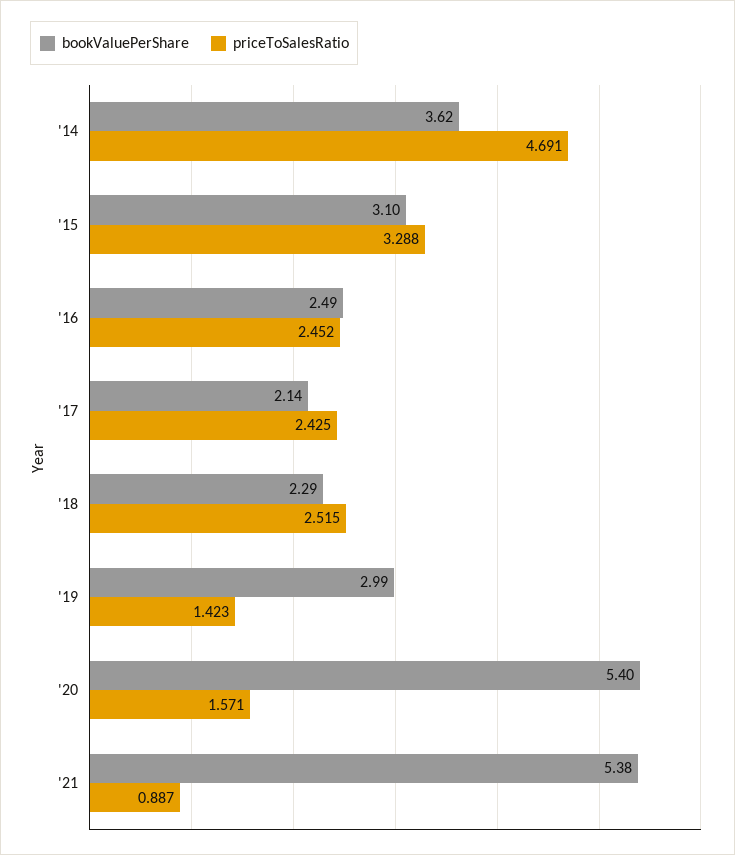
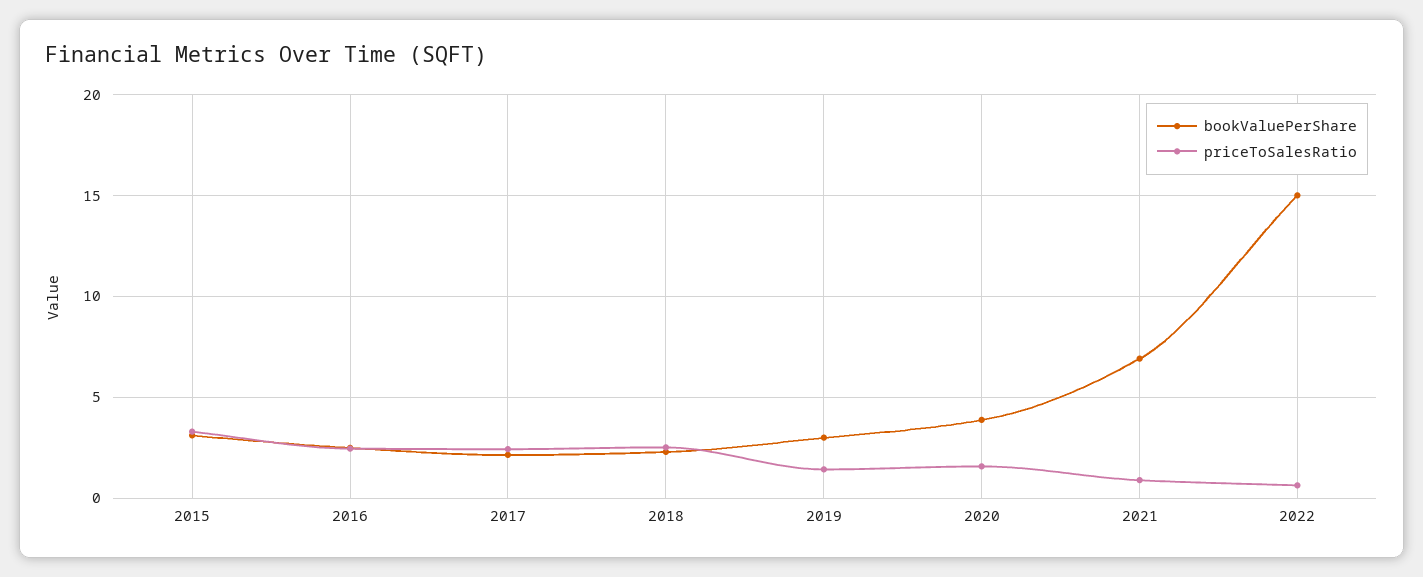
bookValuePerShare, '14: 3.62 -> none
priceToSalesRatio, '14: 4.691 -> none
bookValuePerShare, '20: 5.4 -> 4
bookValuePerShare, '21: 5.38 -> 7
bookValuePerShare, 2022: none -> 15
priceToSalesRatio, 2022: none -> 0.5

